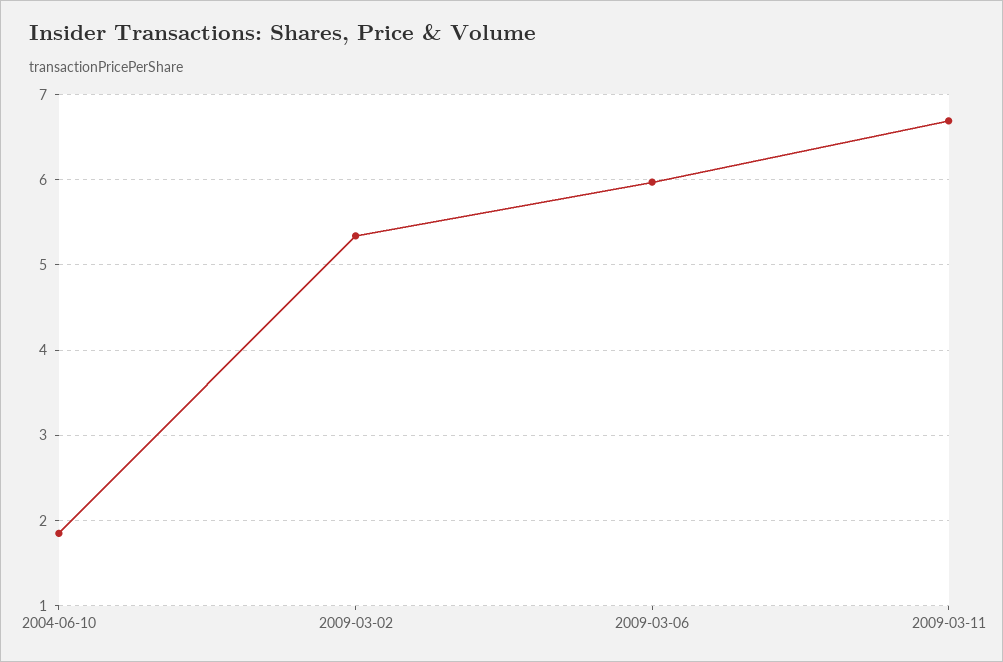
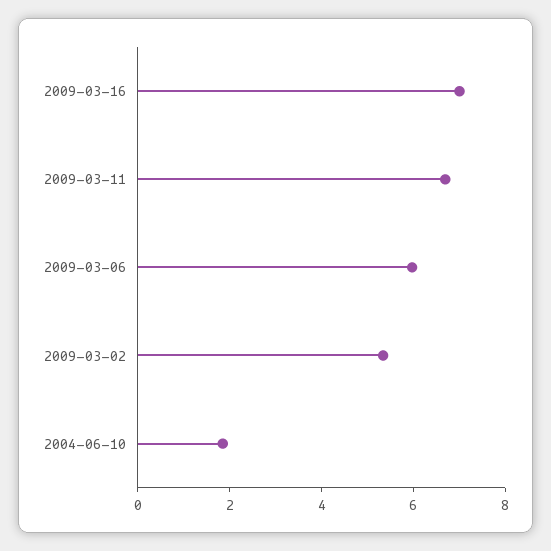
2009-03-16: none -> 7

